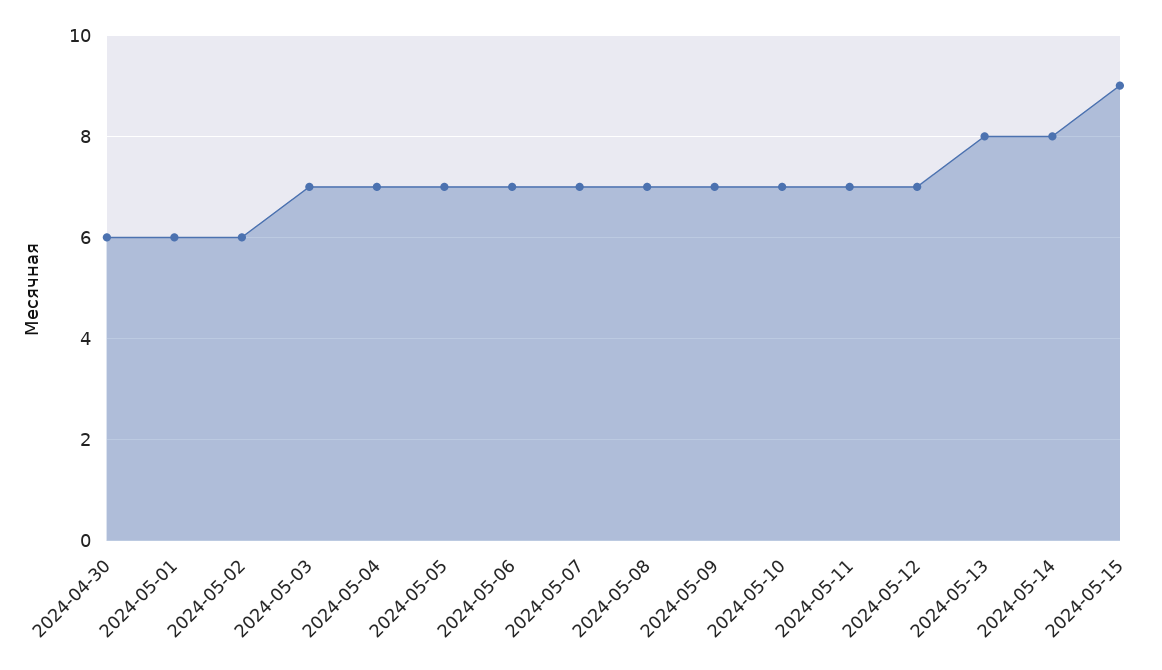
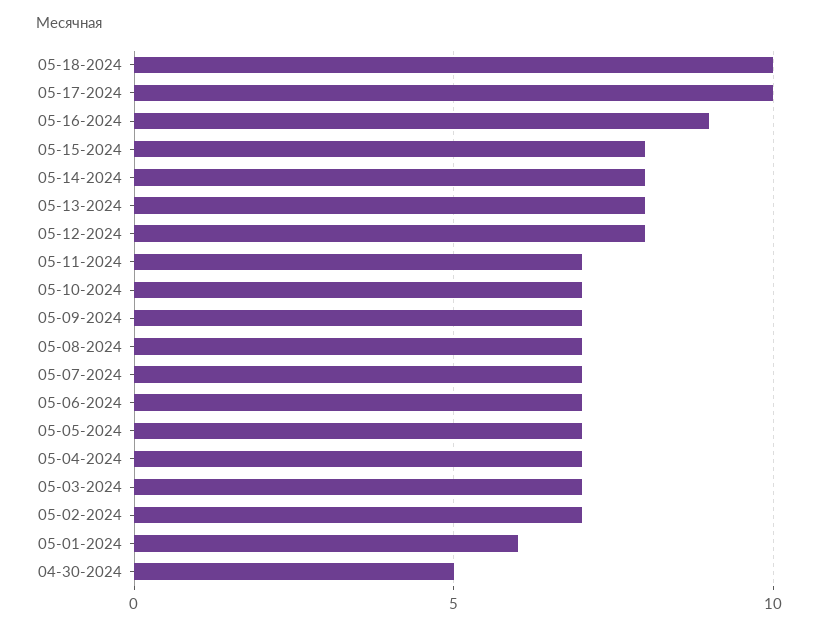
2024-04-30: 6 -> 5
2024-05-02: 6 -> 7
2024-05-12: 7 -> 8
2024-05-15: 9 -> 8
05-18-2024: none -> 10
05-17-2024: none -> 10
05-16-2024: none -> 9

